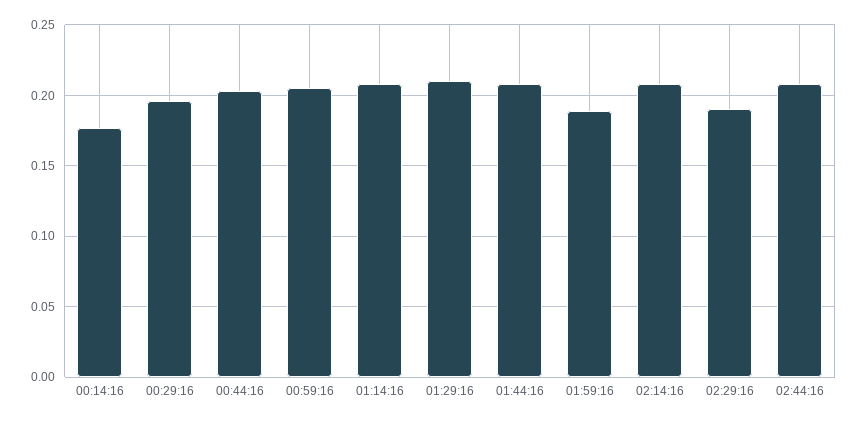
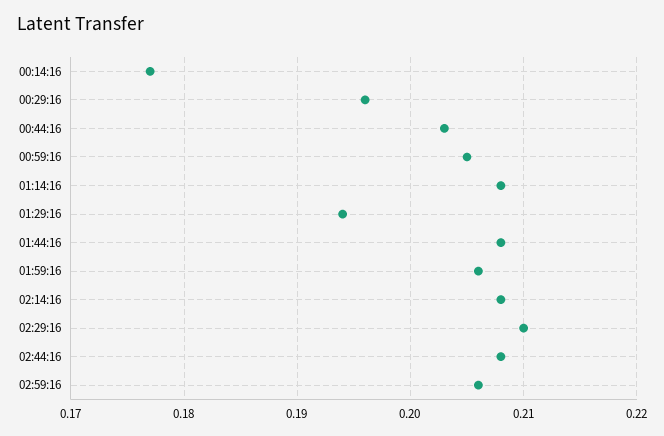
01:29:16: 0.21 -> 0.194
01:59:16: 0.19 -> 0.206
02:29:16: 0.19 -> 0.21
02:59:16: none -> 0.206

